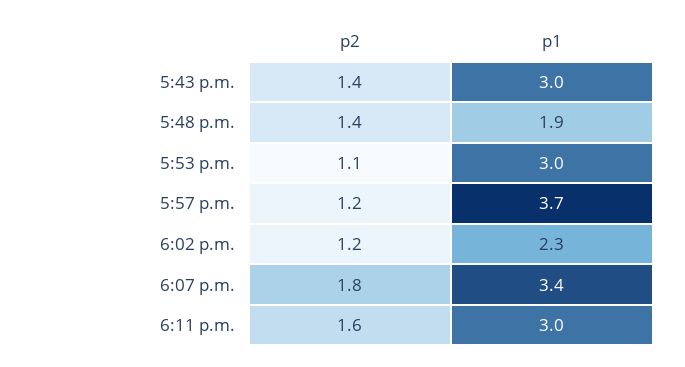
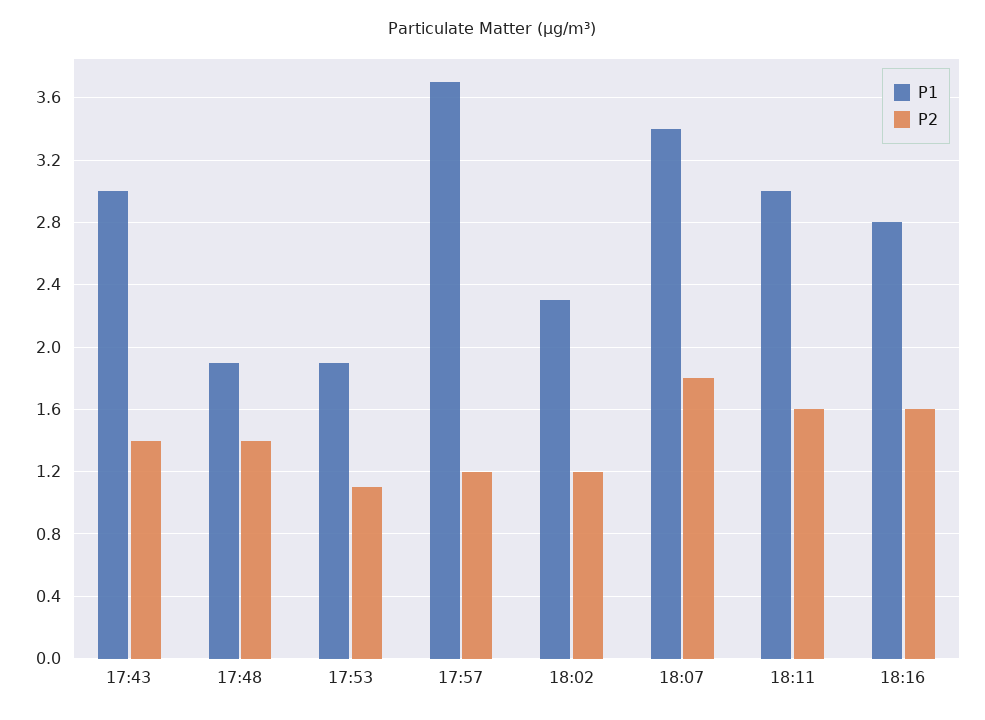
p1, 5:53 p.m.: 3 -> 1.9
p1, 18:16: none -> 2.8
p2, 18:16: none -> 1.6

